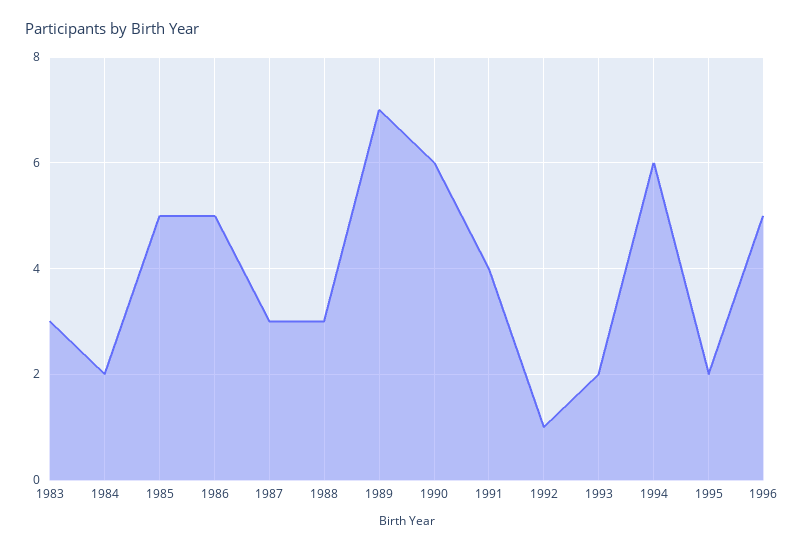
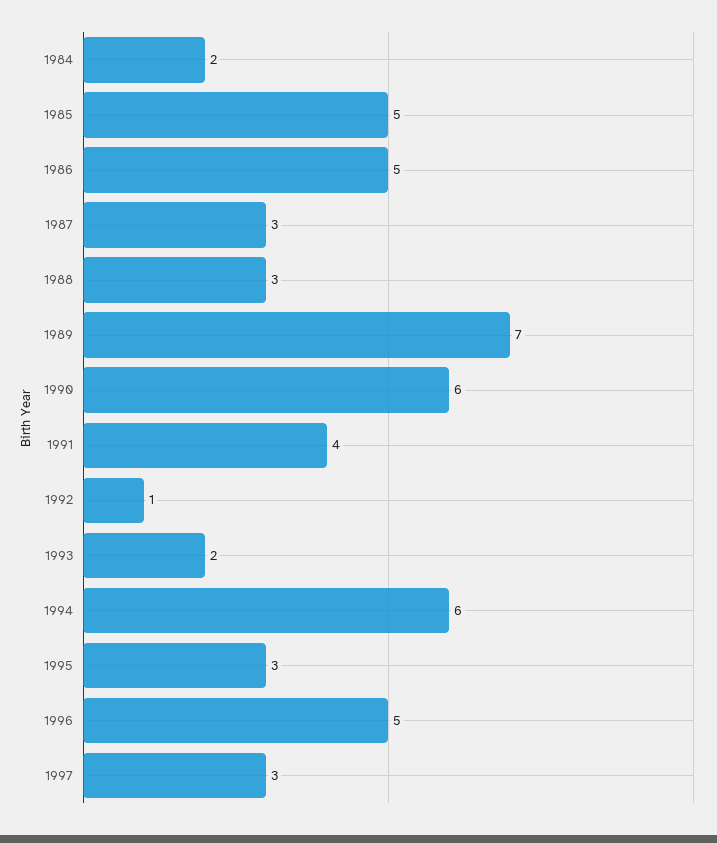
1983: 3 -> none
1995: 2 -> 3
1997: none -> 3

